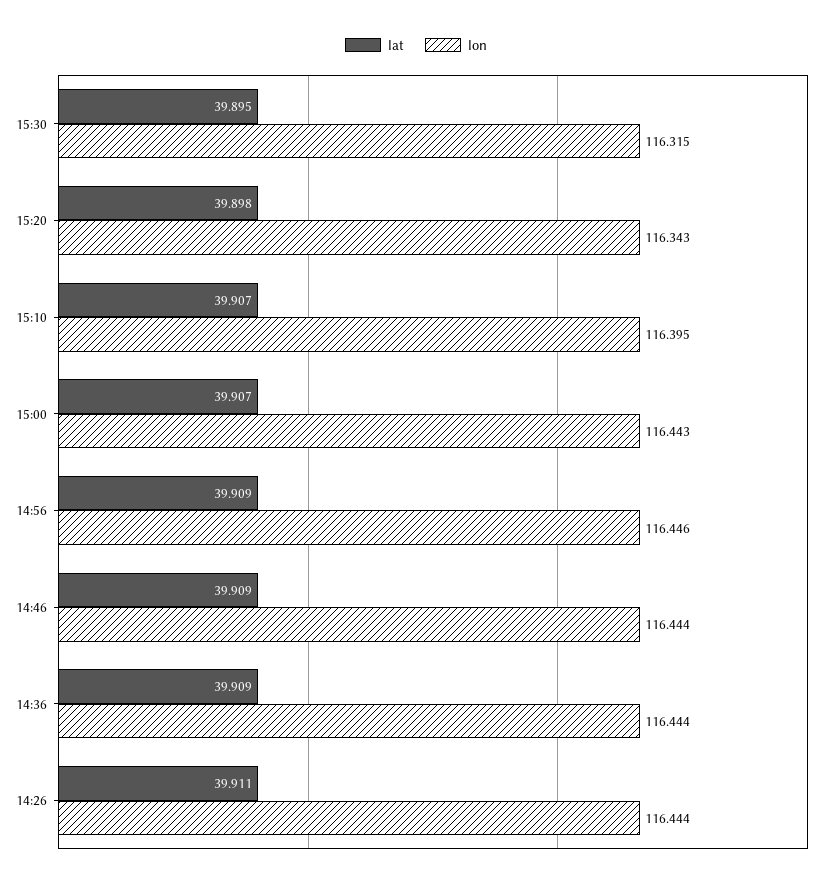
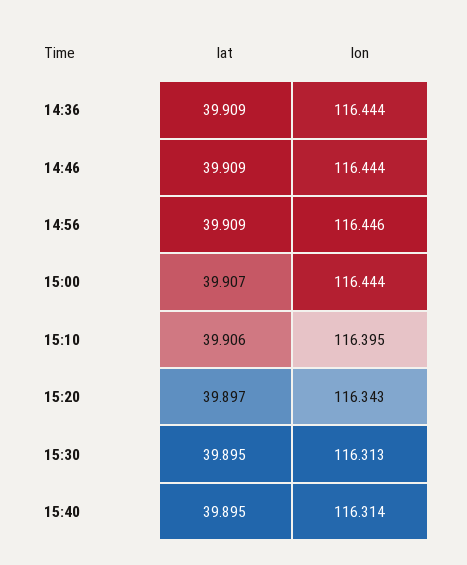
lon, 15:30: 116.315 -> 116.313
lat, 15:20: 39.898 -> 39.897
lat, 15:10: 39.907 -> 39.906
lon, 15:00: 116.443 -> 116.444
lat, 14:26: 39.911 -> none
lon, 14:26: 116.444 -> none
lat, 15:40: none -> 39.895
lon, 15:40: none -> 116.314

